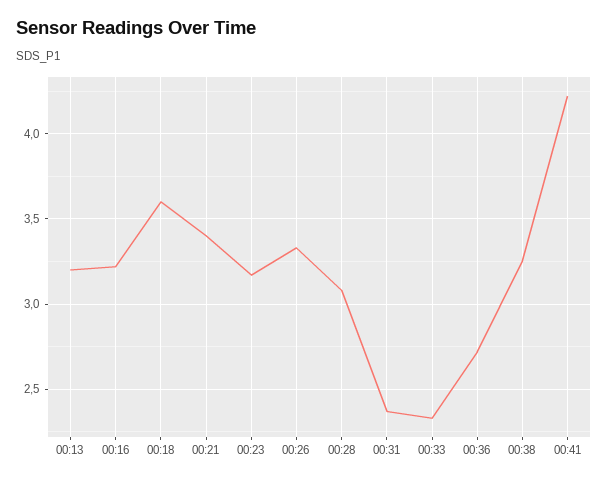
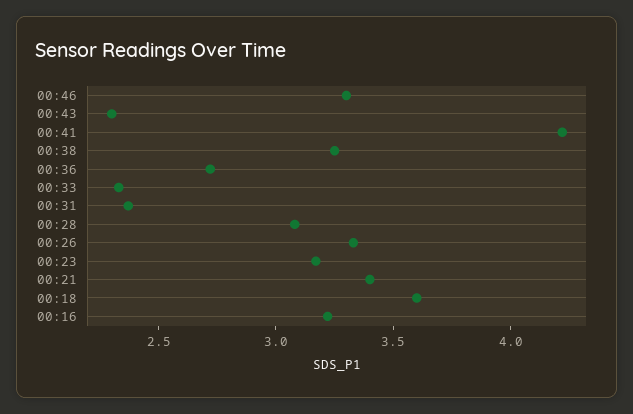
00:13: 3.2 -> none
00:46: none -> 3.3
00:43: none -> 2.3

